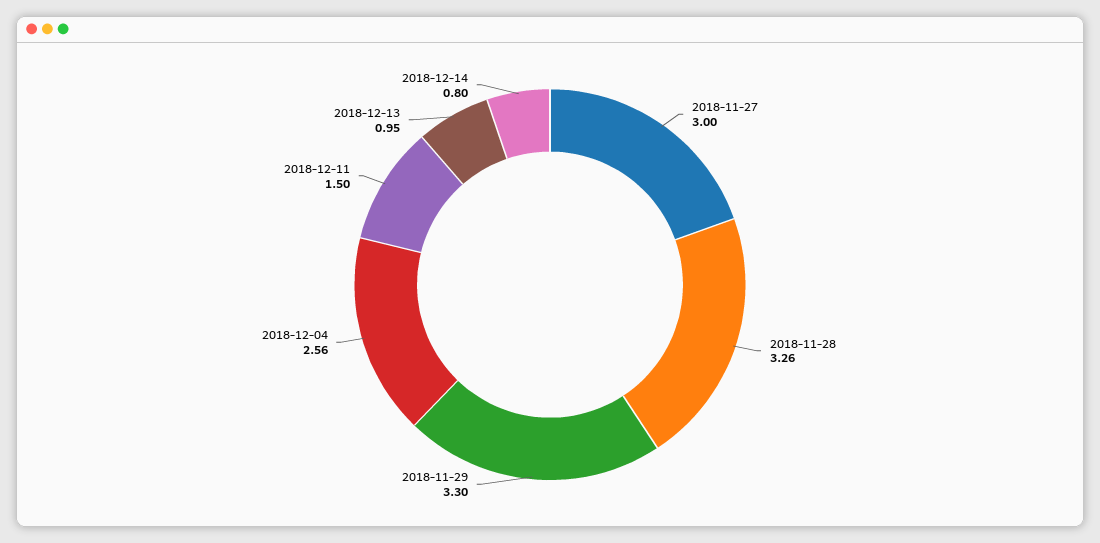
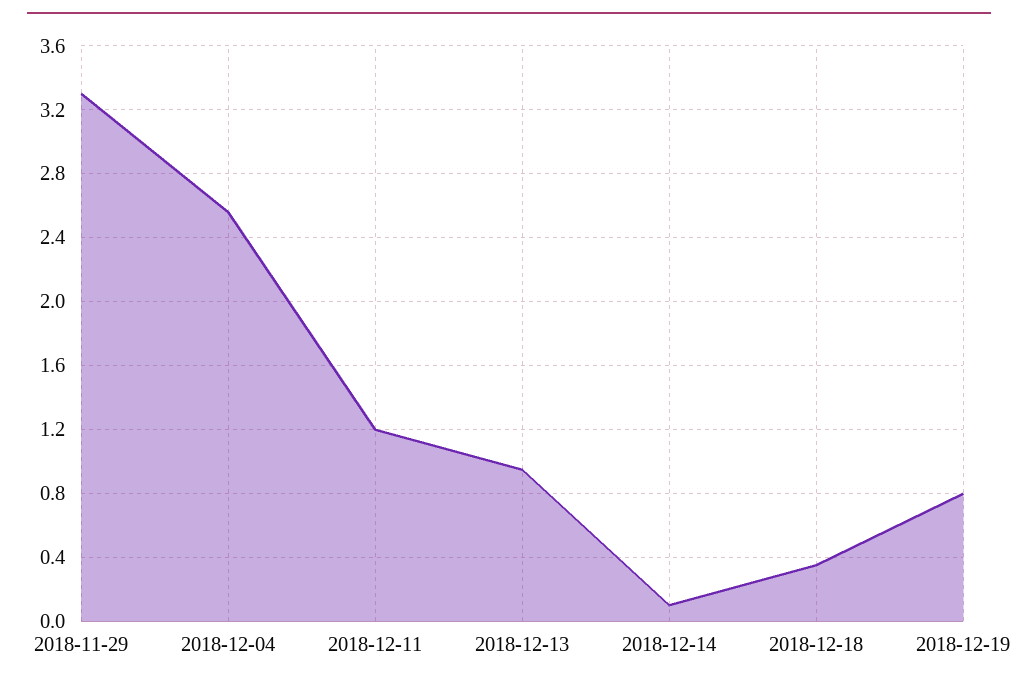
2018-11-27: 3 -> none
2018-11-28: 3.26 -> none
2018-12-11: 1.5 -> 1.2
2018-12-14: 0.8 -> 0.1
2018-12-18: none -> 0.35
2018-12-19: none -> 0.8

